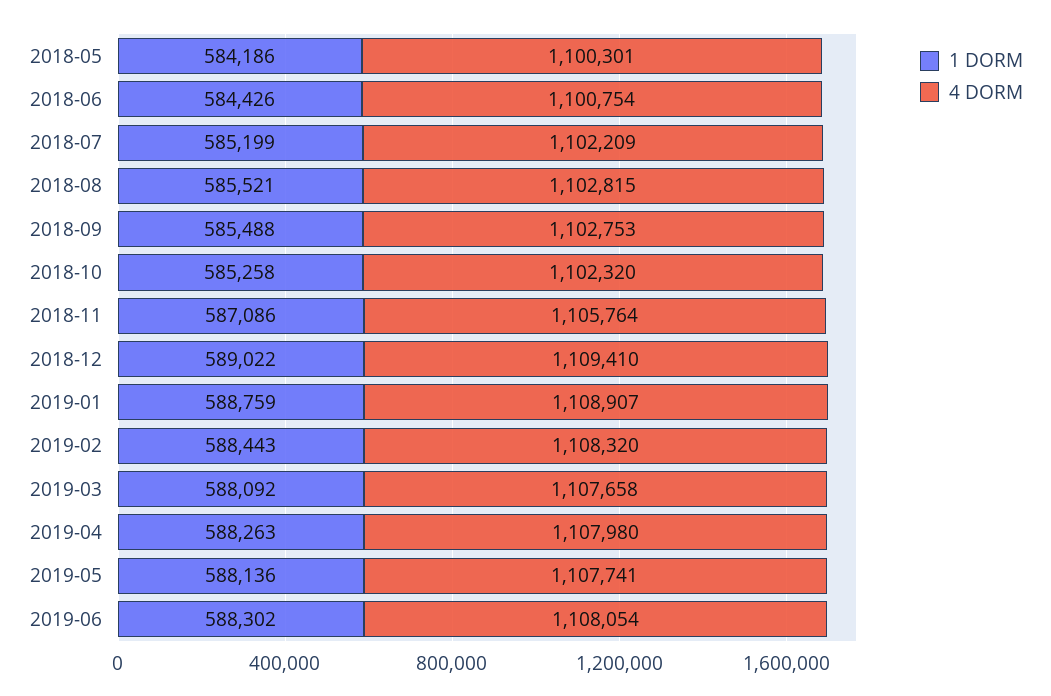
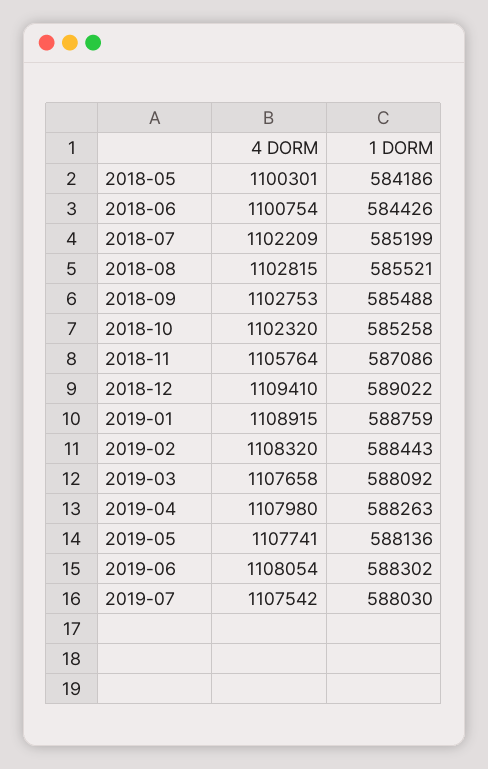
4 DORM, 2019-01: 1108907 -> 1108915
4 DORM, 2019-07: none -> 1107542
1 DORM, 2019-07: none -> 588030

